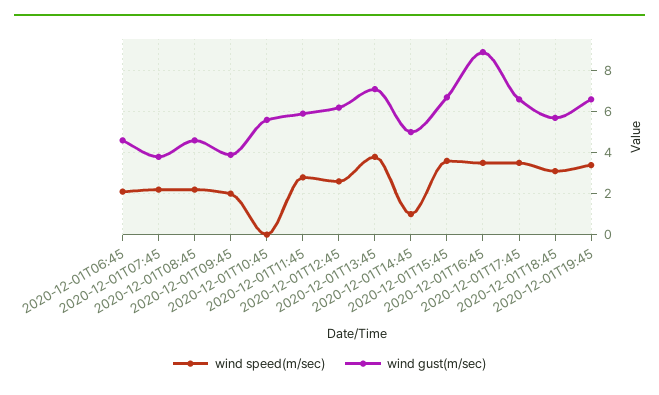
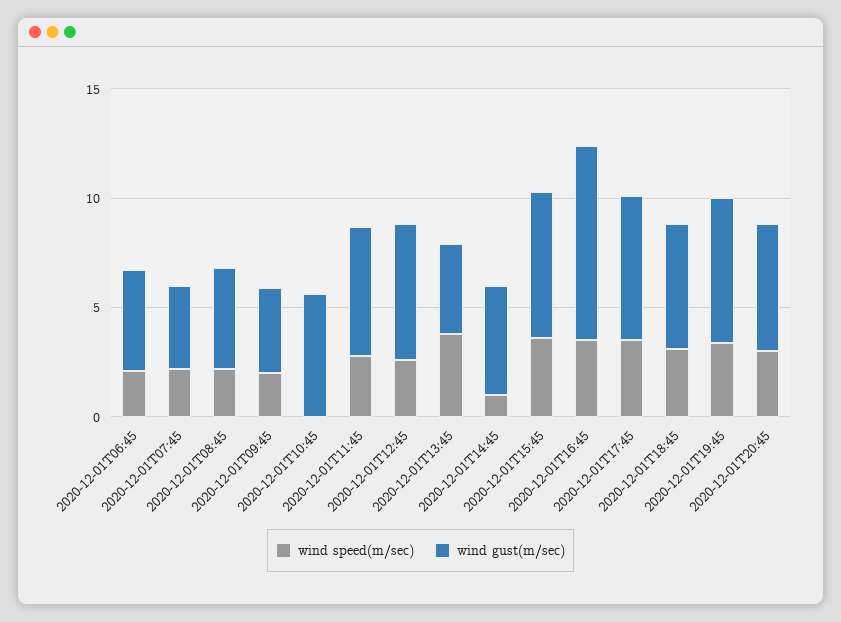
wind gust(m/sec), 2020-12-01T13:45: 7 -> 4
wind speed(m/sec), 2020-12-01T20:45: none -> 3
wind gust(m/sec), 2020-12-01T20:45: none -> 6

